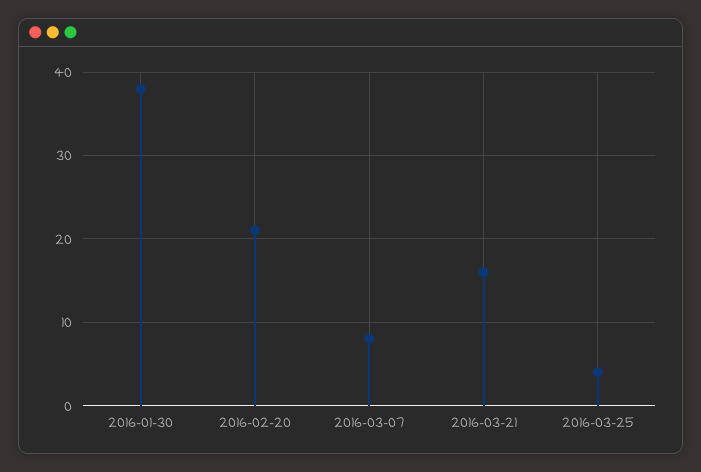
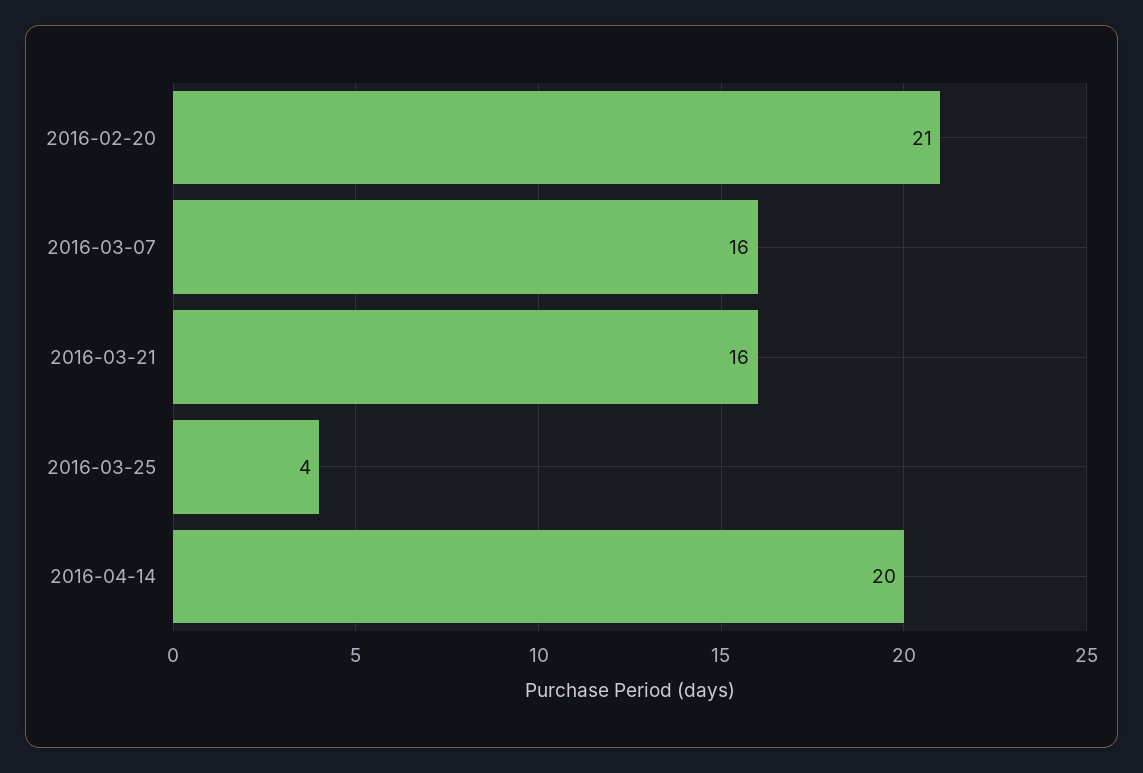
2016-01-30: 38 -> none
2016-03-07: 8 -> 16
2016-04-14: none -> 20

